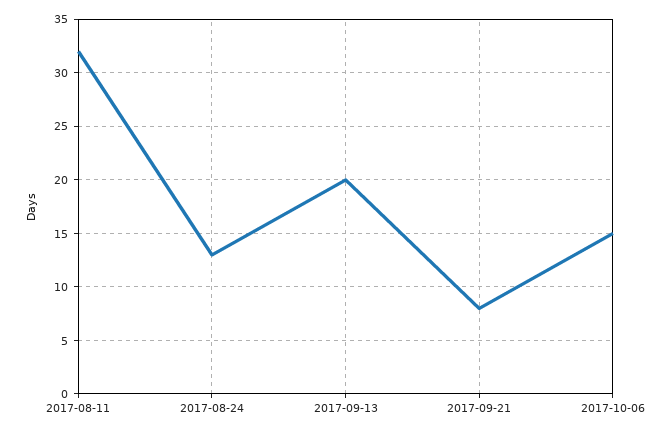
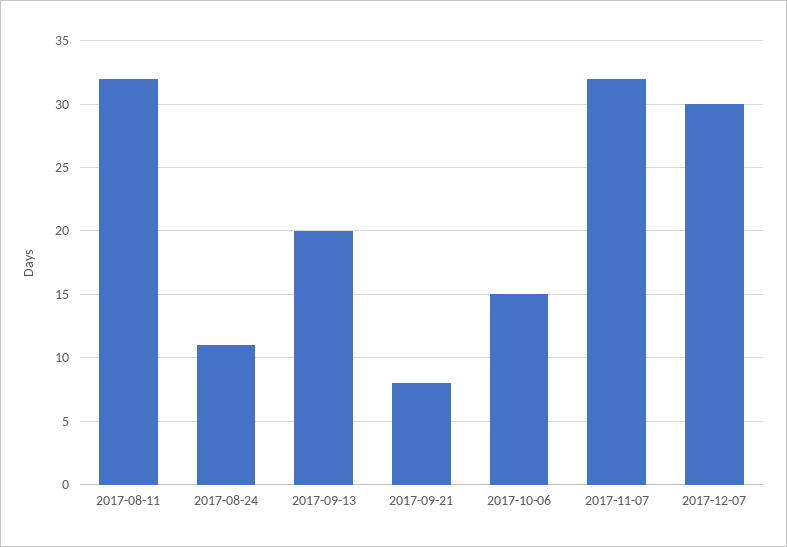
2017-08-24: 13 -> 11
2017-11-07: none -> 32
2017-12-07: none -> 30

